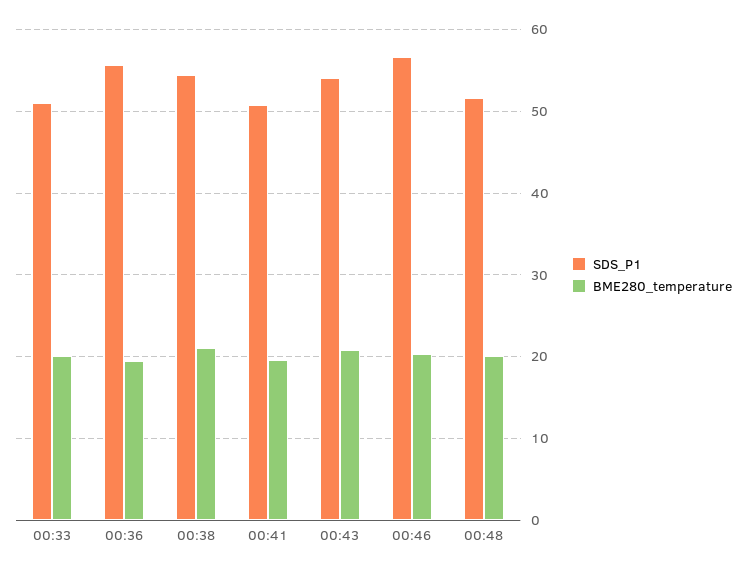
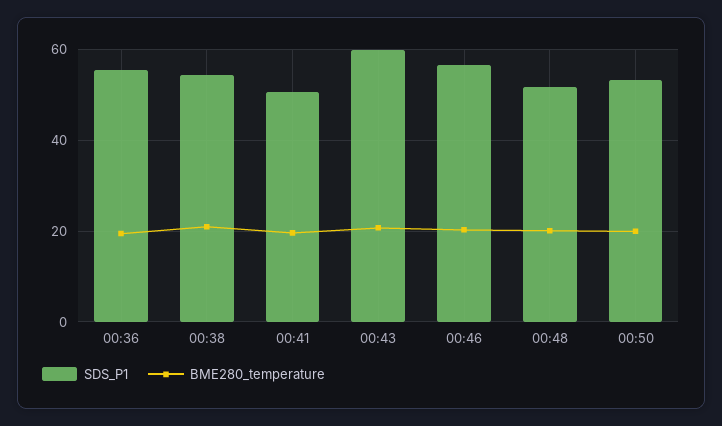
SDS_P1, 00:33: 51 -> none
BME280_temperature, 00:33: 20 -> none
SDS_P1, 00:43: 54 -> 60
SDS_P1, 00:50: none -> 54
BME280_temperature, 00:50: none -> 20

